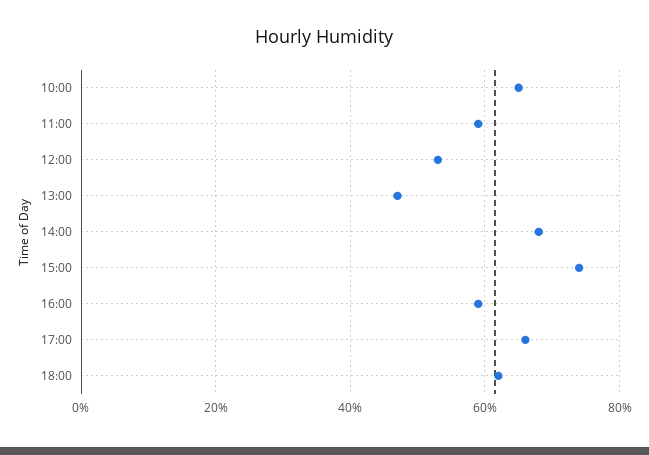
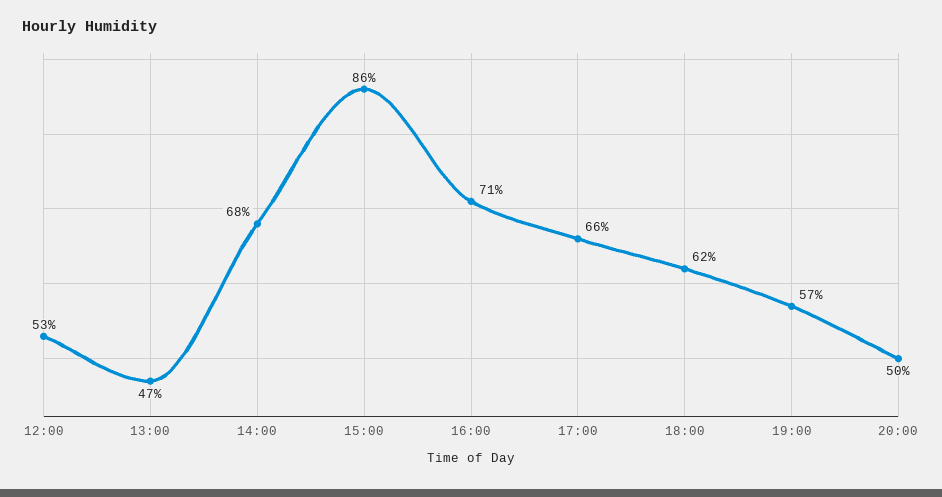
10:00: 65 -> none
11:00: 60 -> none
15:00: 75 -> 86
16:00: 60 -> 71
19:00: none -> 57
20:00: none -> 50

